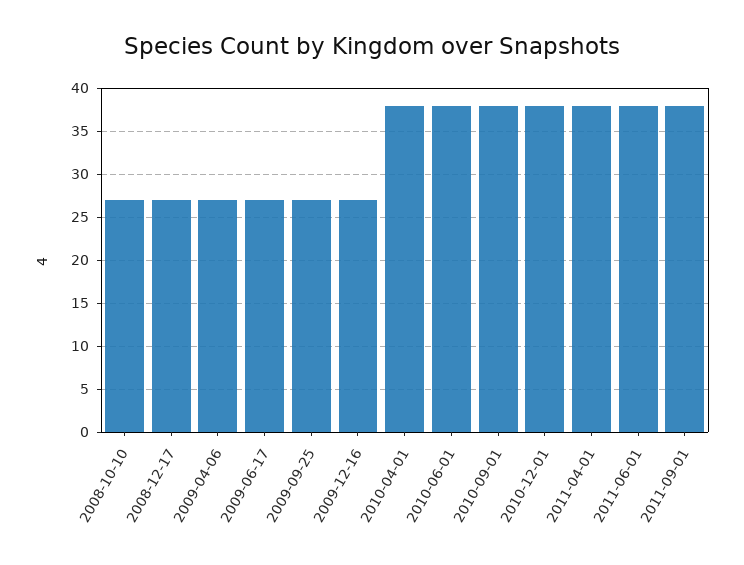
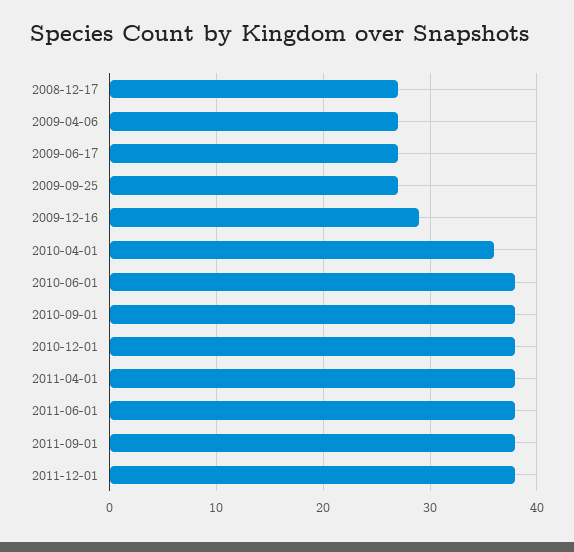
2008-10-10: 27 -> none
2009-12-16: 27 -> 29
2010-04-01: 38 -> 36
2011-12-01: none -> 38

